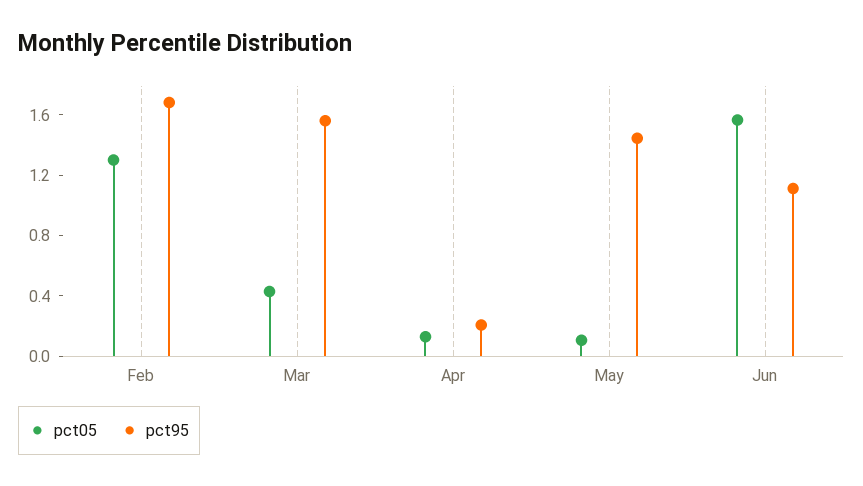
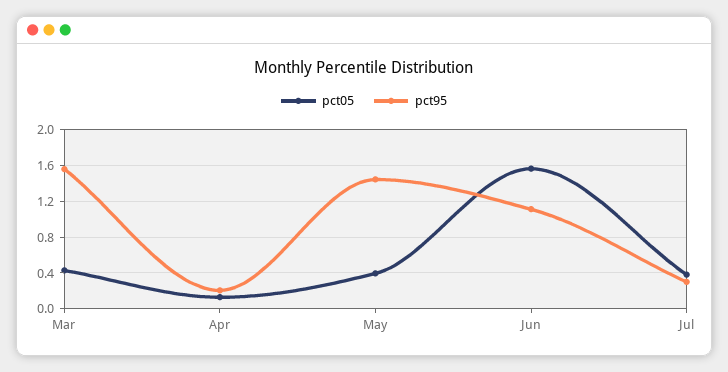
pct05, Feb: 1.3 -> none
pct95, Feb: 1.7 -> none
pct05, May: 0.1 -> 0.4
pct05, Jul: none -> 0.4
pct95, Jul: none -> 0.3

